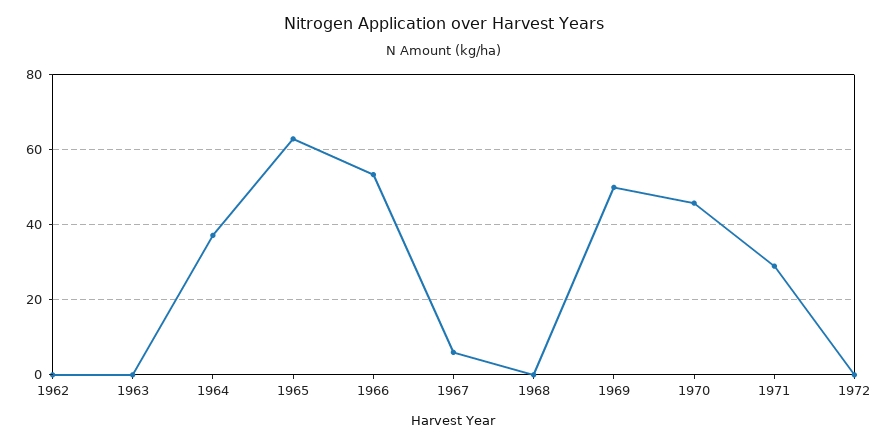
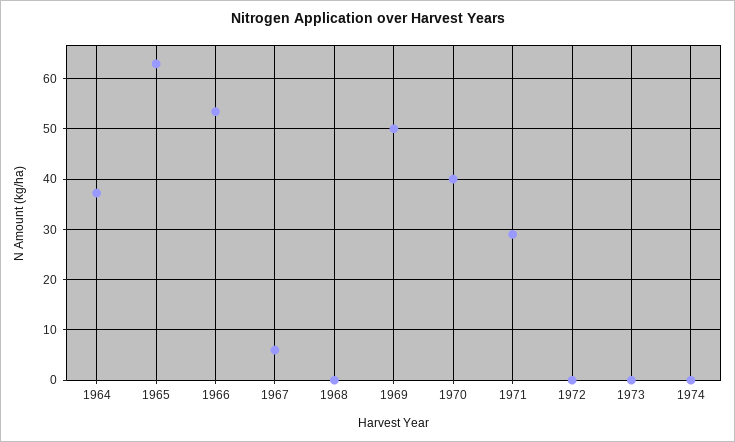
1962: 0 -> none
1963: 0 -> none
1970: 46 -> 40
1973: none -> 0
1974: none -> 0

